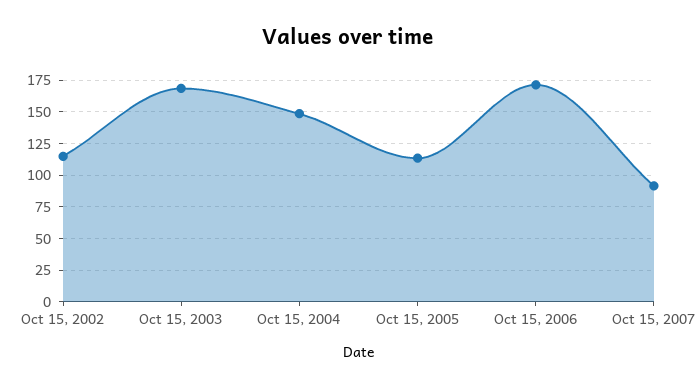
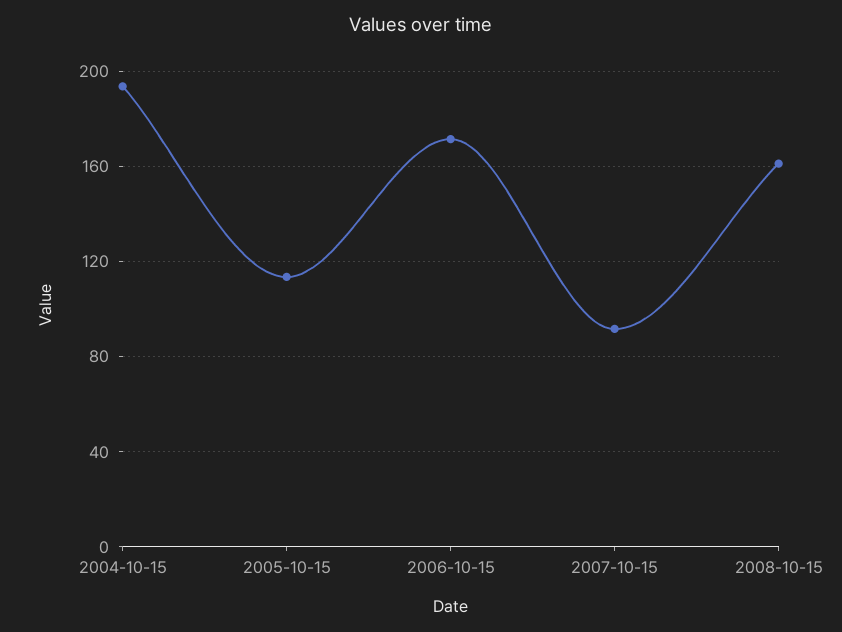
Oct 15, 2002: 115 -> none
Oct 15, 2003: 170 -> none
Oct 15, 2004: 150 -> 195
2008-10-15: none -> 160

